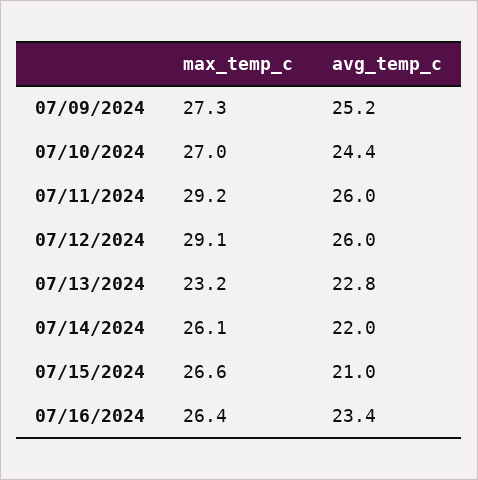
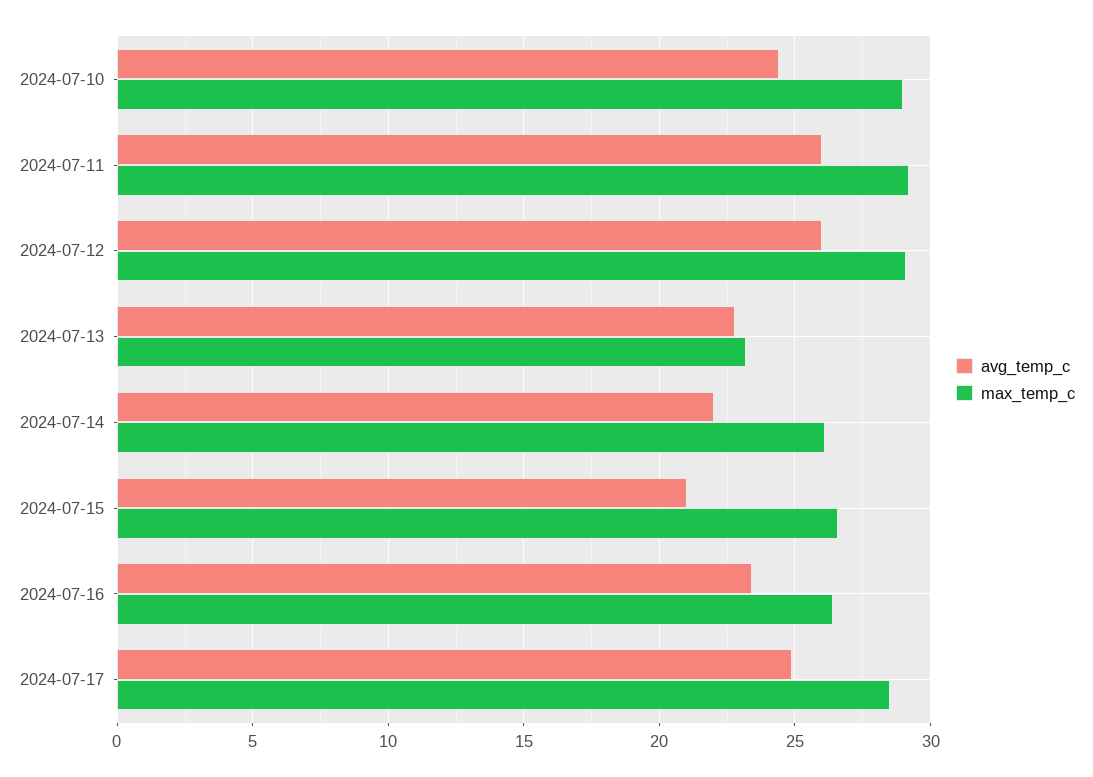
max_temp_c, 07/09/2024: 27.3 -> none
avg_temp_c, 07/09/2024: 25.2 -> none
max_temp_c, 07/10/2024: 27 -> 29
avg_temp_c, 2024-07-17: none -> 25
max_temp_c, 2024-07-17: none -> 28.5

